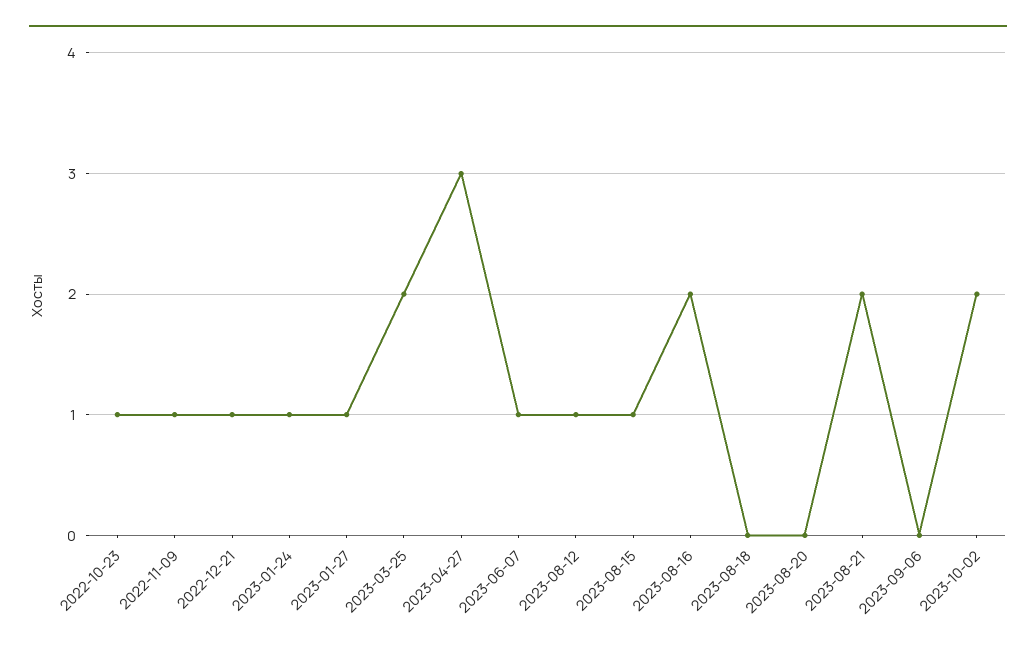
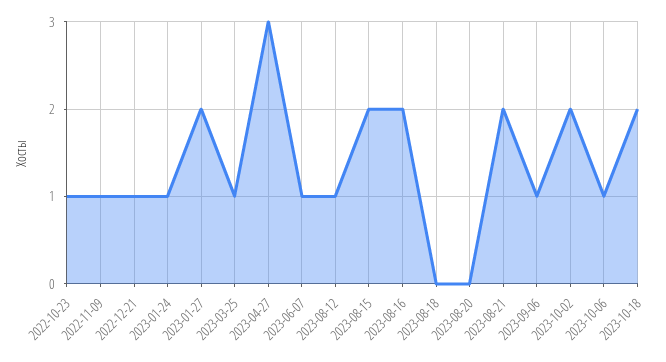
2023-01-27: 1 -> 2
2023-03-25: 2 -> 1
2023-08-15: 1 -> 2
2023-09-06: 0 -> 1
2023-10-06: none -> 1
2023-10-18: none -> 2

